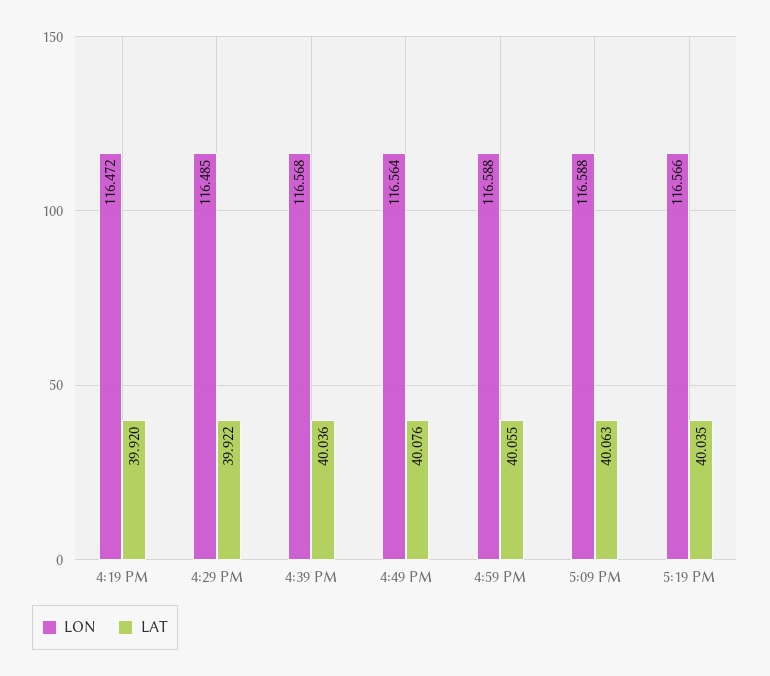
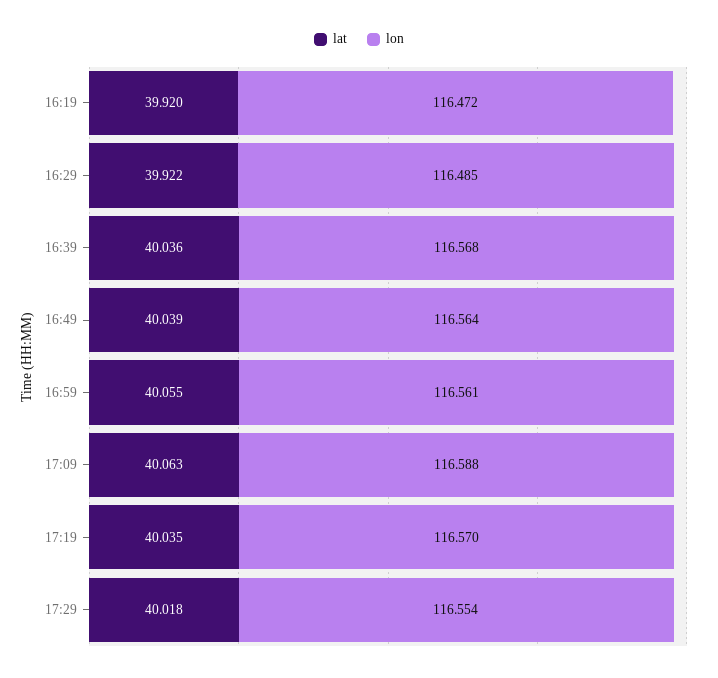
LAT, 4:49 PM: 40.076 -> 40.039
LON, 4:59 PM: 116.588 -> 116.561
LON, 5:19 PM: 116.566 -> 116.57
LAT, 17:29: none -> 40.018
LON, 17:29: none -> 116.554

